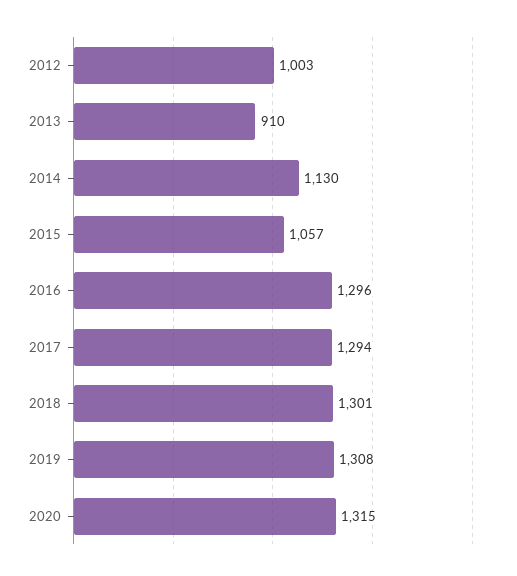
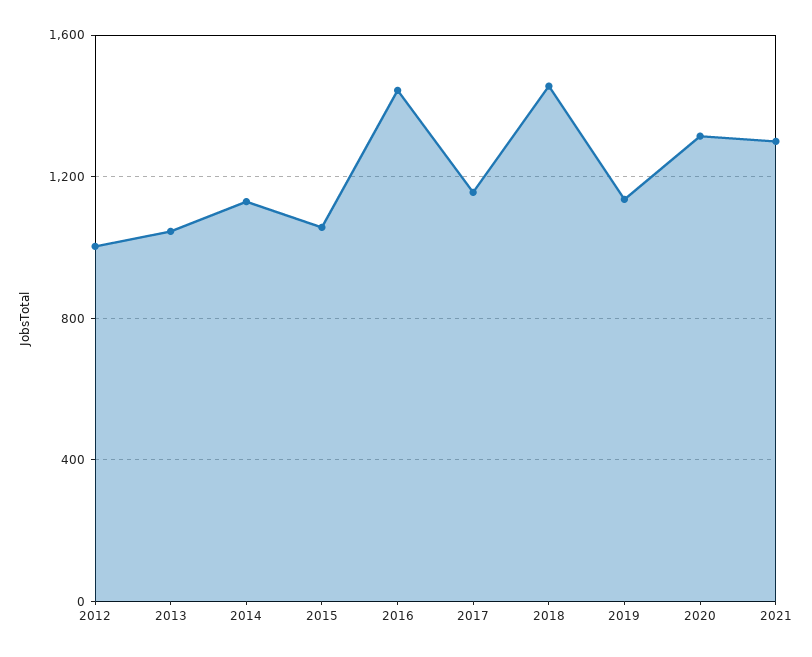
2013: 910 -> 1050
2016: 1296 -> 1450
2017: 1294 -> 1150
2018: 1301 -> 1450
2019: 1308 -> 1150
2021: none -> 1300

